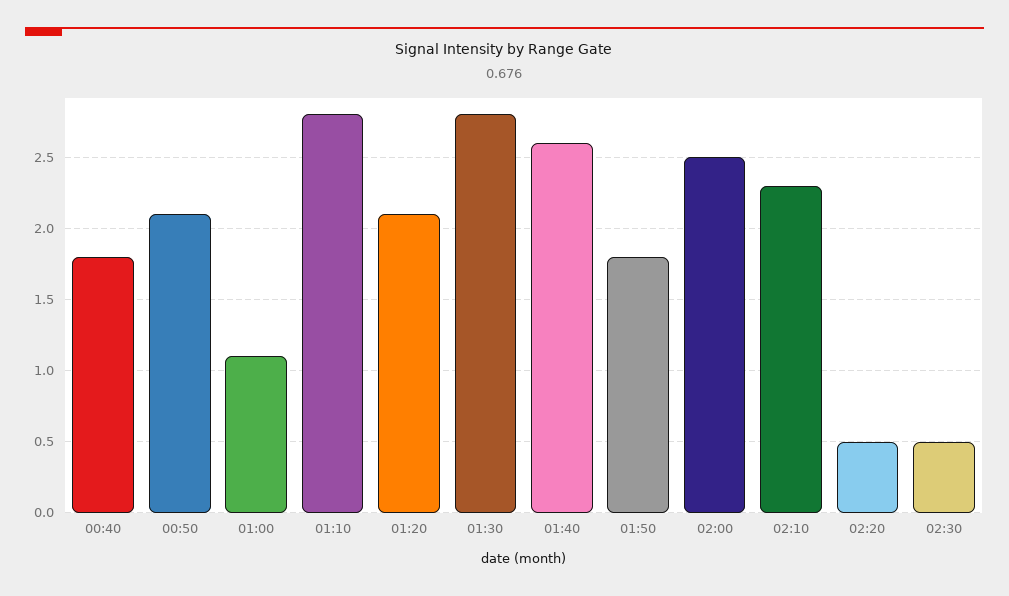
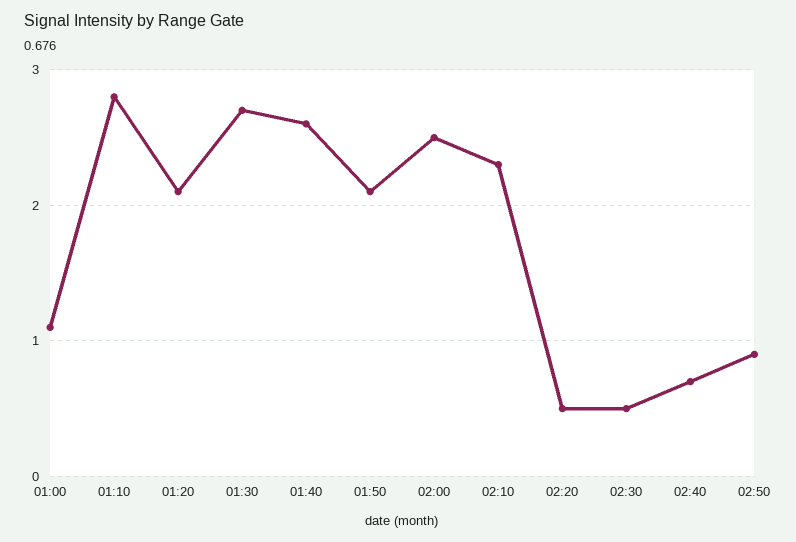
00:40: 1.8 -> none
00:50: 2.1 -> none
01:30: 2.8 -> 2.7
01:50: 1.8 -> 2.1
02:40: none -> 0.7
02:50: none -> 0.9

